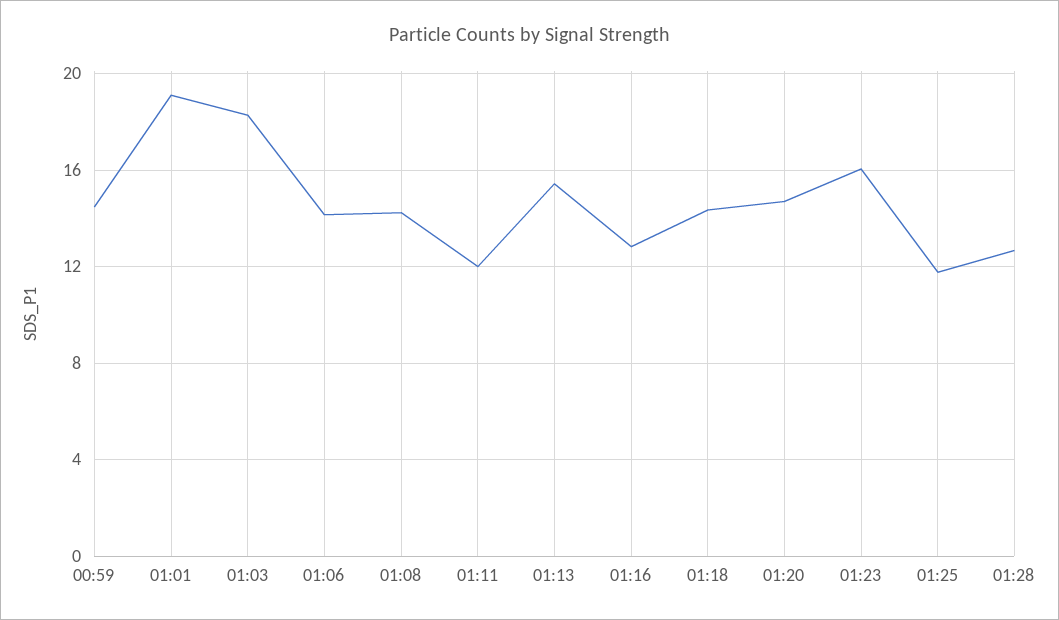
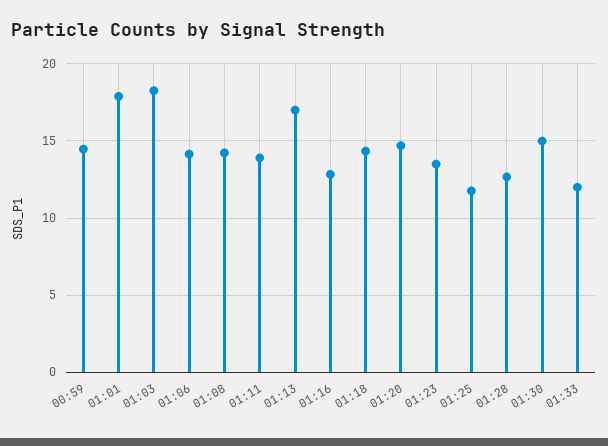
01:01: 19 -> 18
01:11: 12 -> 14
01:13: 15.5 -> 17
01:23: 16 -> 13.5
01:30: none -> 15
01:33: none -> 12

